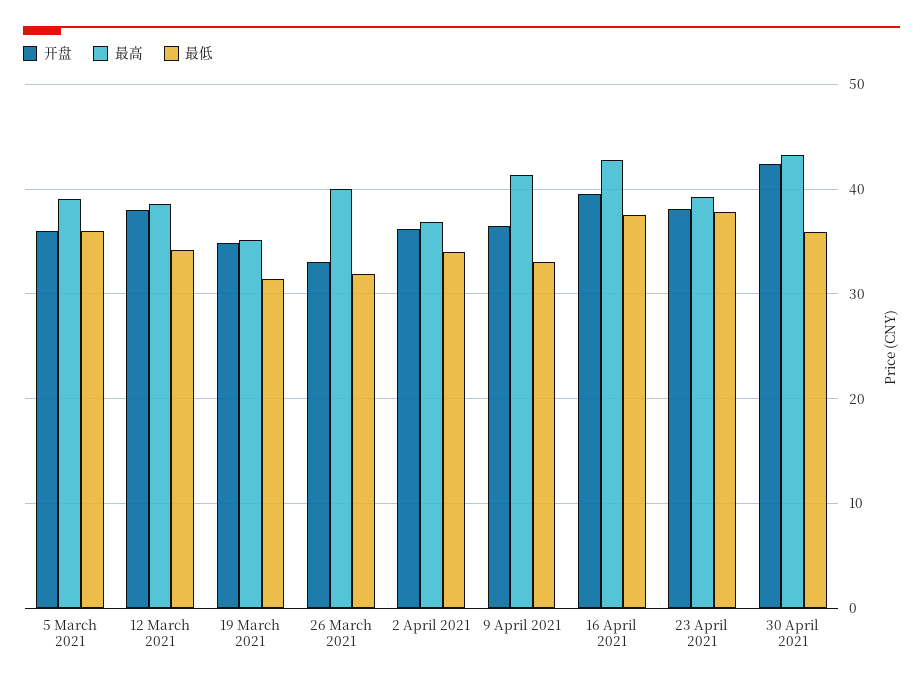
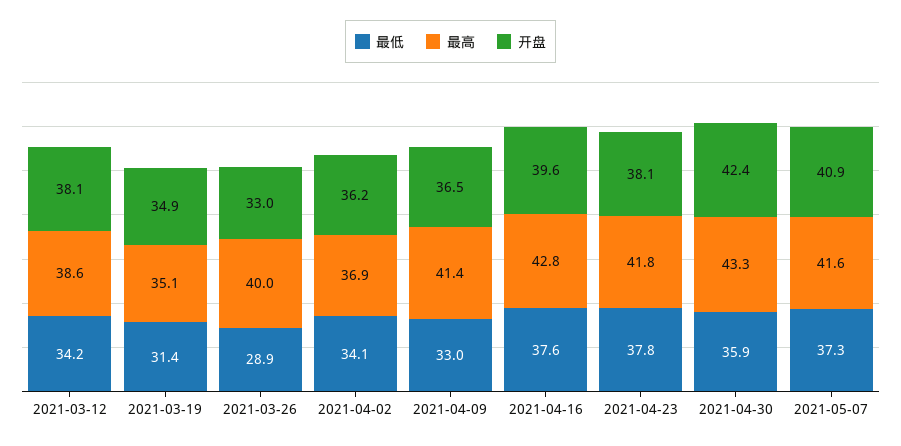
开盘, 5 March 2021: 36 -> none
最高, 5 March 2021: 39 -> none
最低, 5 March 2021: 36 -> none
最低, 26 March 2021: 32 -> 28.9
最高, 23 April 2021: 39 -> 41.8
最低, 2021-05-07: none -> 37.3
最高, 2021-05-07: none -> 41.6
开盘, 2021-05-07: none -> 40.9

